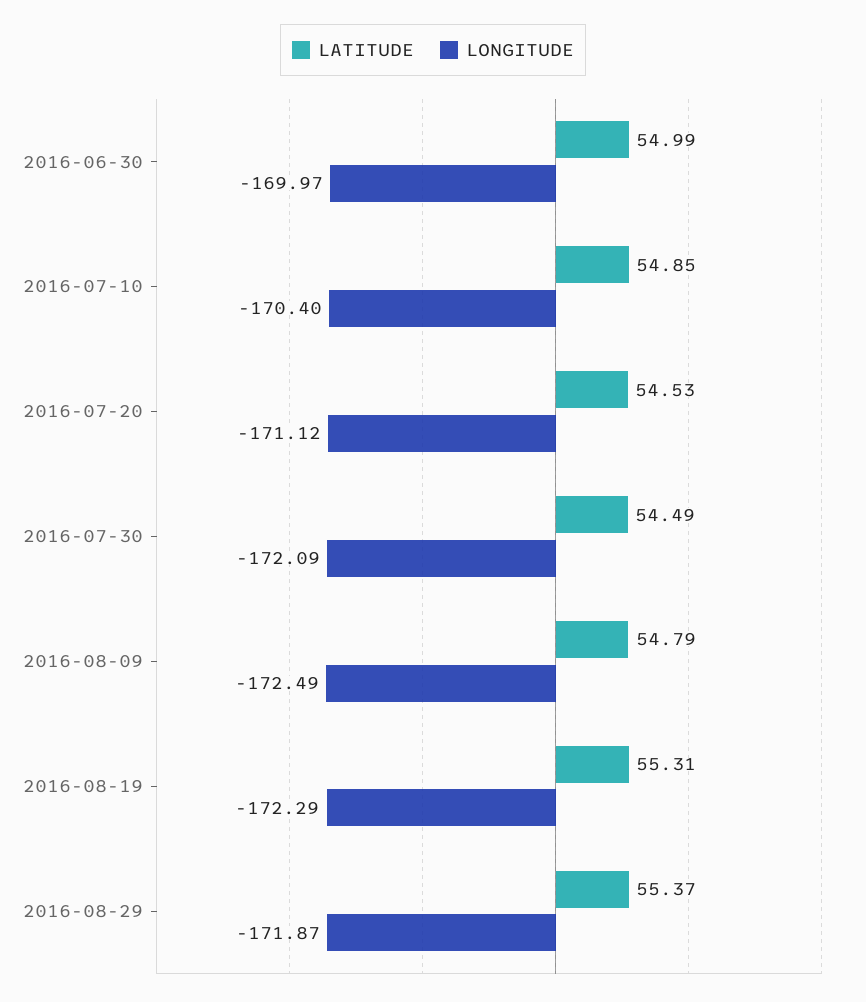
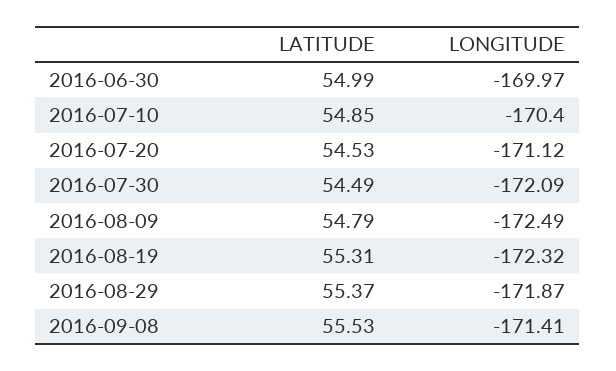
LONGITUDE, 2016-08-19: -172.29 -> -172.32
LATITUDE, 2016-09-08: none -> 55.53
LONGITUDE, 2016-09-08: none -> -171.41

